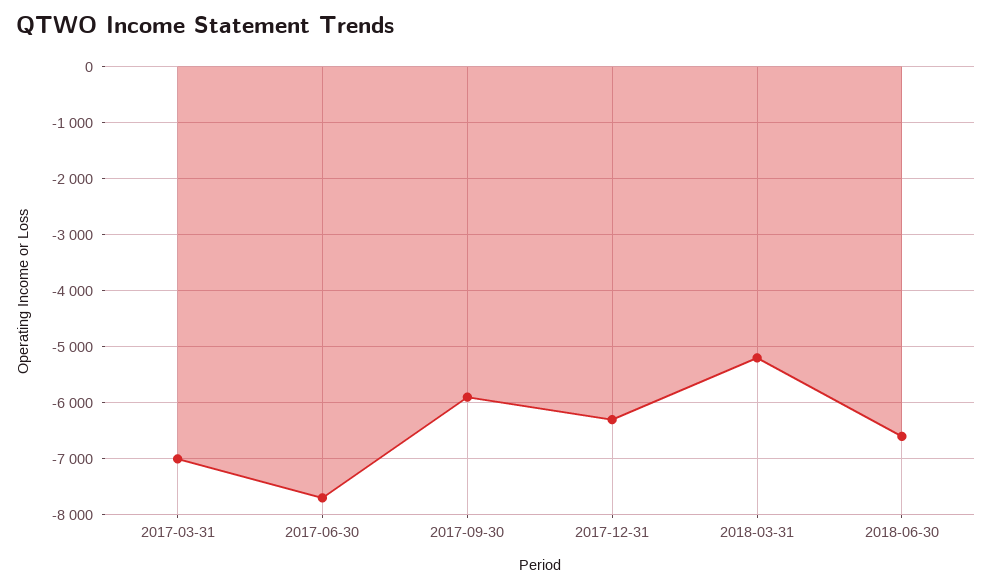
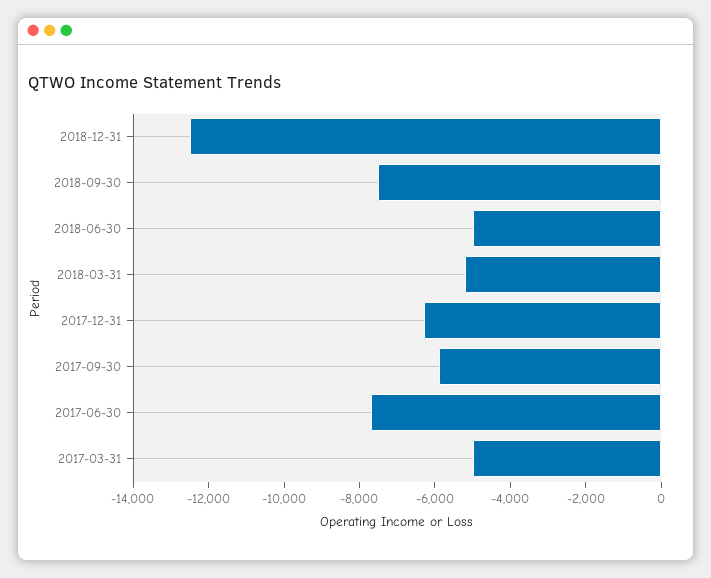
2017-03-31: -7000 -> -5000
2018-06-30: -6600 -> -5000
2018-12-31: none -> -12500
2018-09-30: none -> -7500

